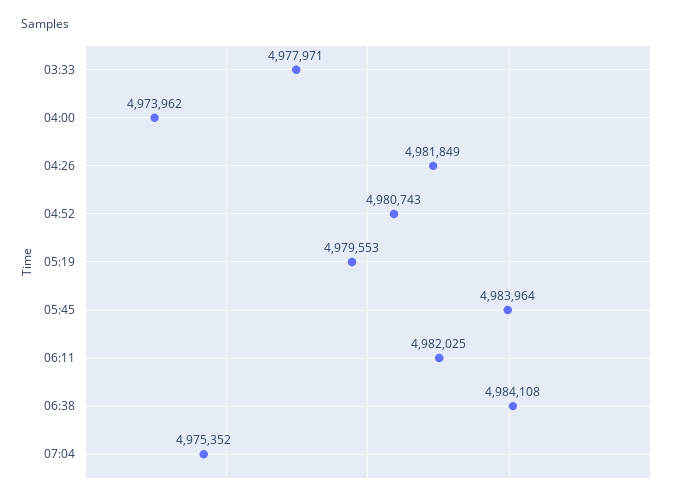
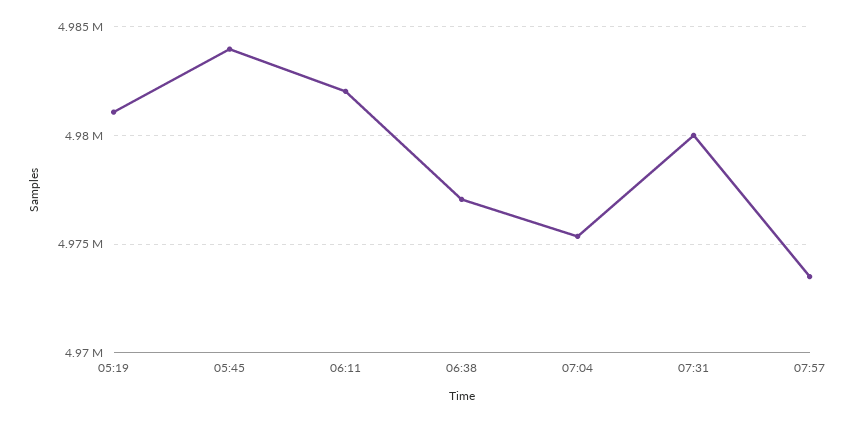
03:33: 4977971 -> none
04:00: 4973962 -> none
04:26: 4981849 -> none
04:52: 4980743 -> none
05:19: 4979553 -> 4981000
06:38: 4984108 -> 4977000
07:31: none -> 4980000
07:57: none -> 4973500

